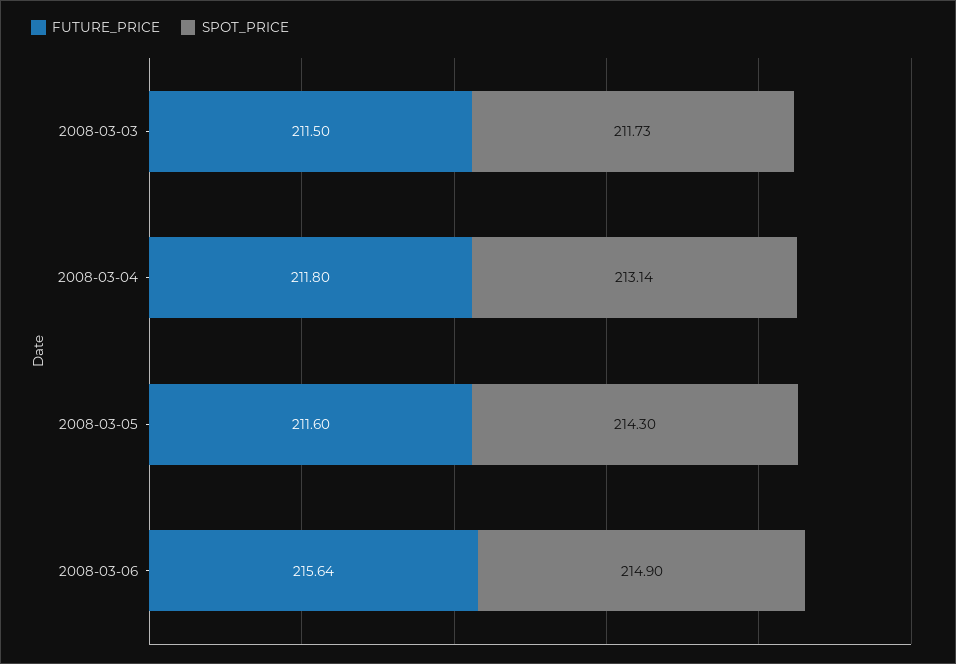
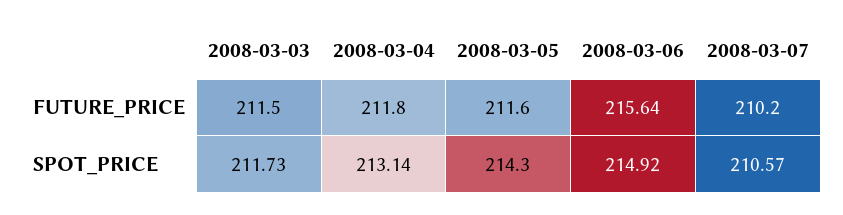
SPOT_PRICE, 2008-03-06: 214.9 -> 214.92
FUTURE_PRICE, 2008-03-07: none -> 210.2
SPOT_PRICE, 2008-03-07: none -> 210.57

